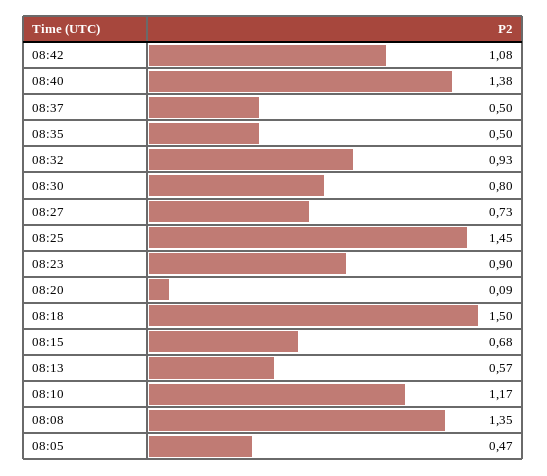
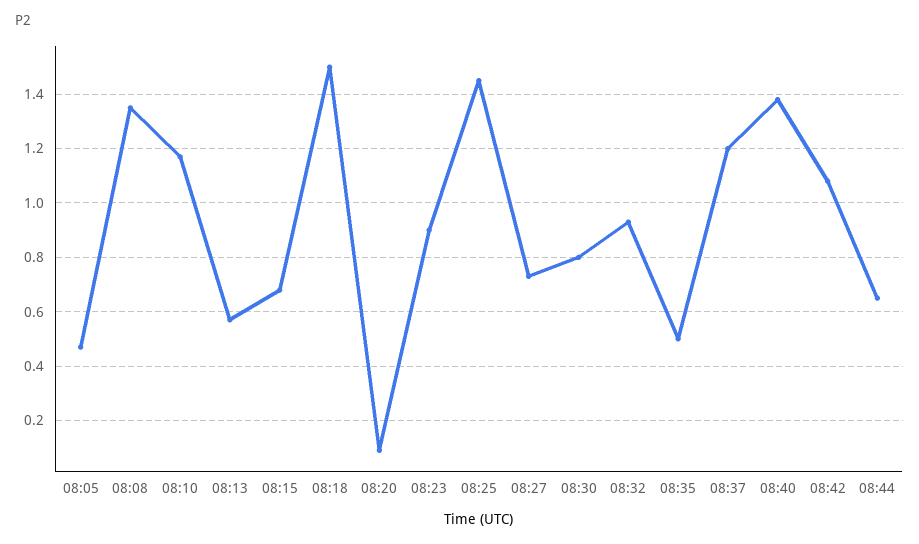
08:37: 0.5 -> 1.2
08:44: none -> 0.65

